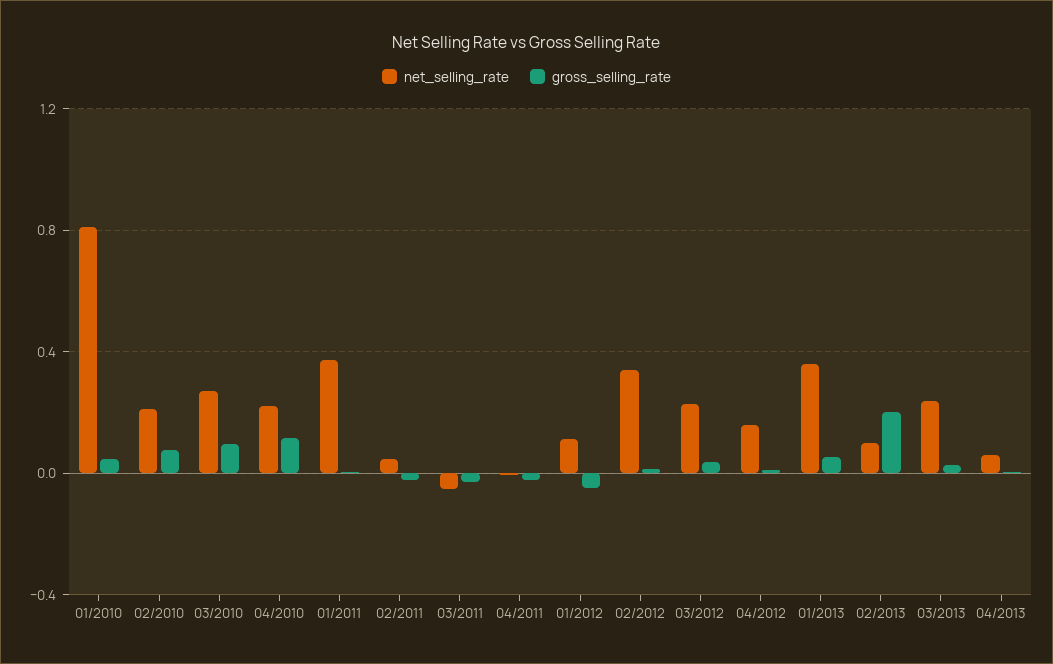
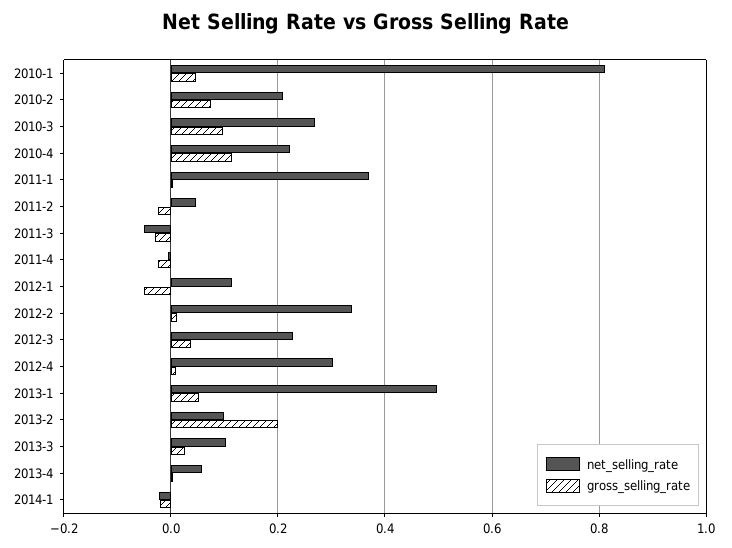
net_selling_rate, 04/2012: 0.15 -> 0.3
net_selling_rate, 01/2013: 0.35 -> 0.5
net_selling_rate, 03/2013: 0.25 -> 0.1
net_selling_rate, 2014-1: none -> -0.02
gross_selling_rate, 2014-1: none -> -0.02

